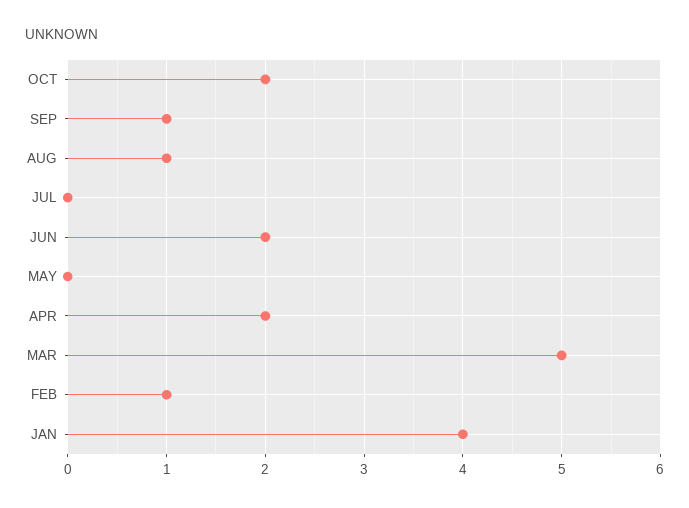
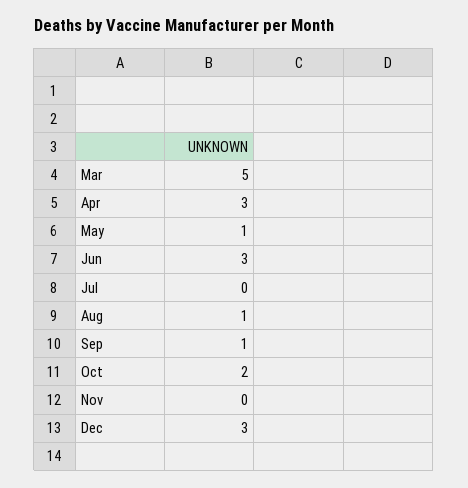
JUN: 2 -> 3
MAY: 0 -> 1
APR: 2 -> 3
FEB: 1 -> none
JAN: 4 -> none
Nov: none -> 0
Dec: none -> 3

